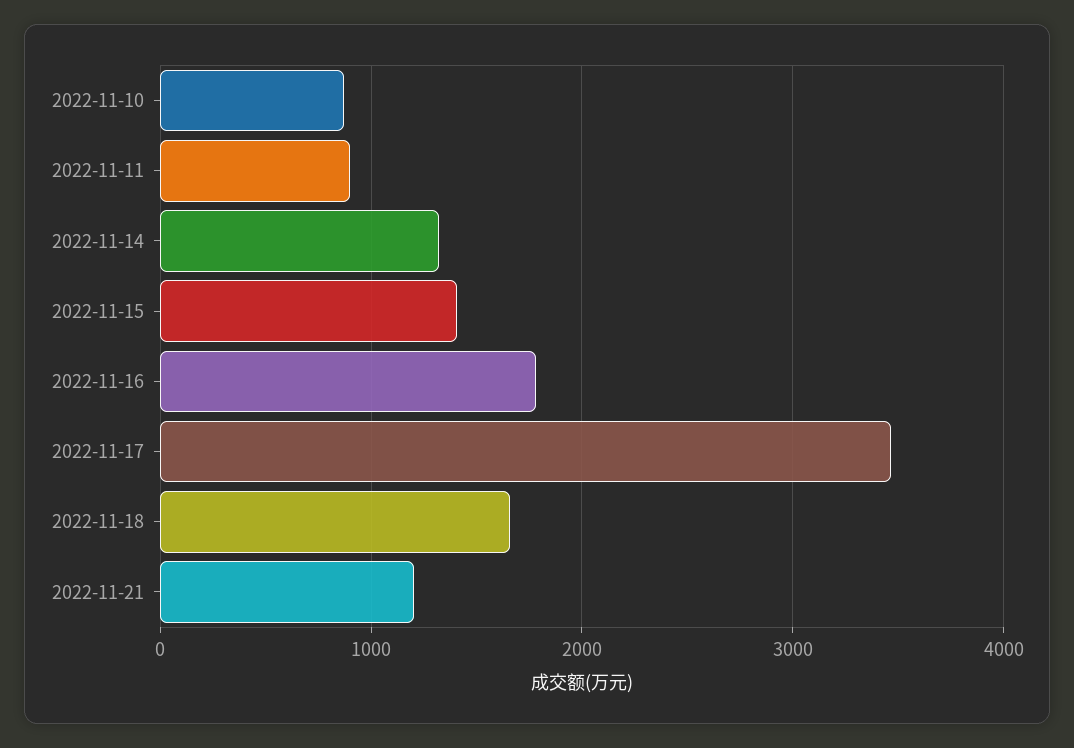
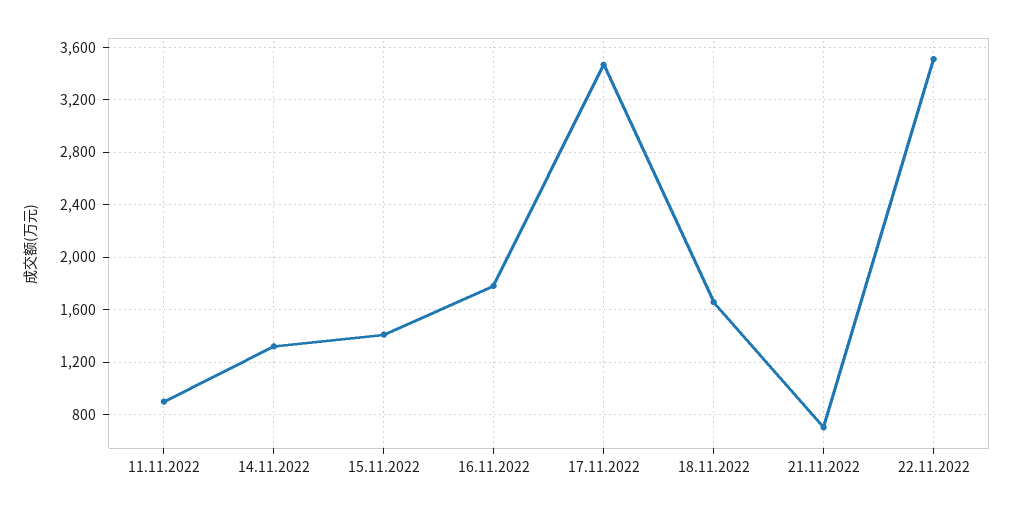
2022-11-10: 900 -> none
2022-11-21: 1200 -> 700
22.11.2022: none -> 3500

